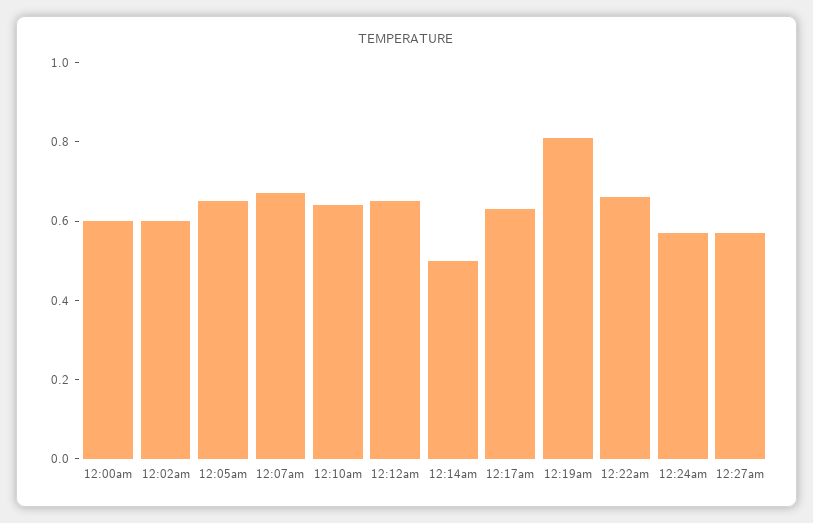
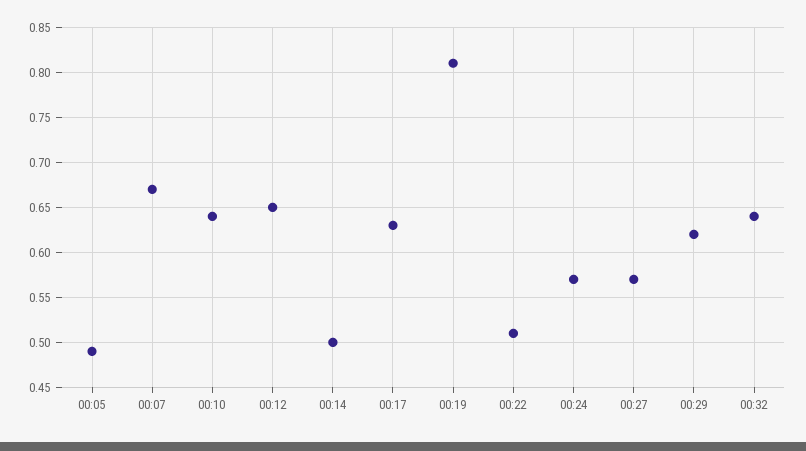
12:00am: 0.6 -> none
12:02am: 0.6 -> none
12:05am: 0.65 -> 0.49
12:22am: 0.65 -> 0.51
00:29: none -> 0.62
00:32: none -> 0.64

